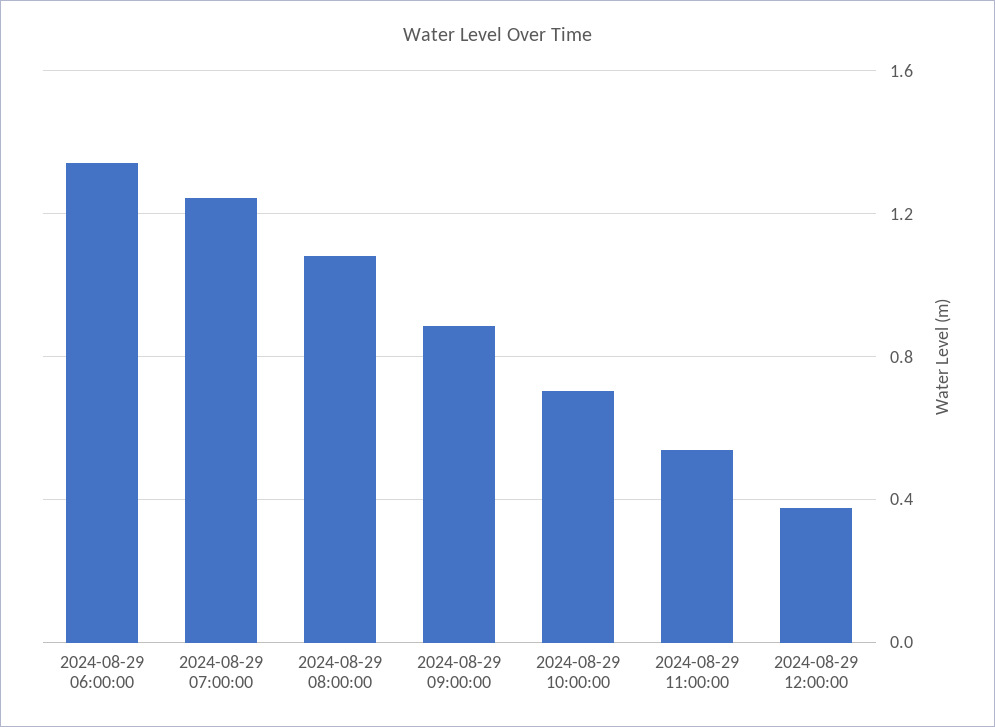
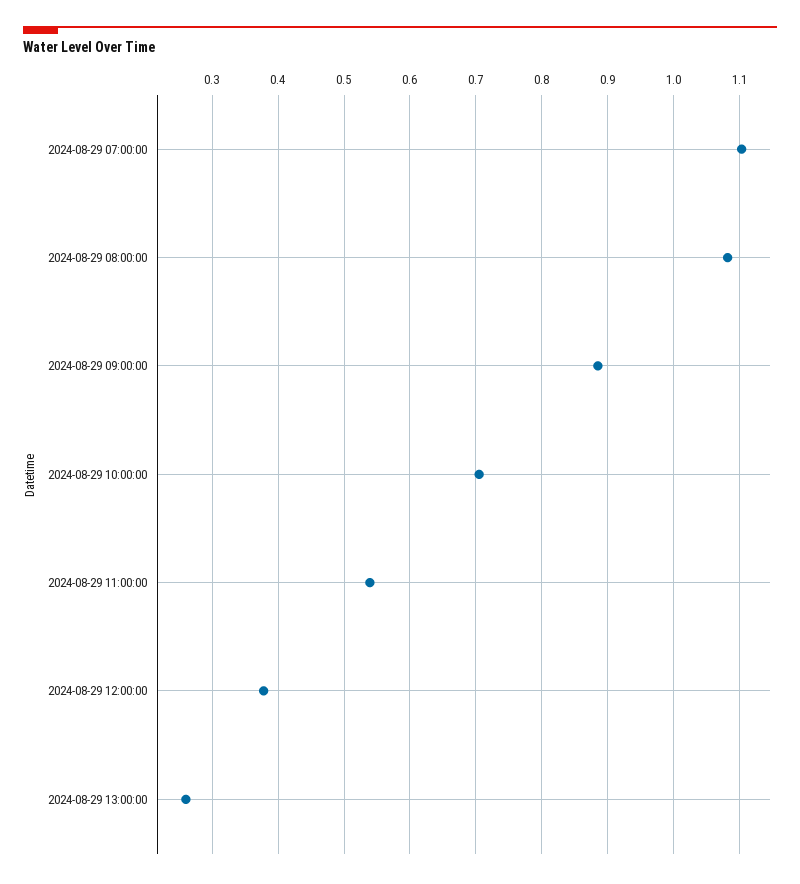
2024-08-29 06:00:00: 1.35 -> none
2024-08-29 07:00:00: 1.25 -> 1.1
2024-08-29 13:00:00: none -> 0.26

